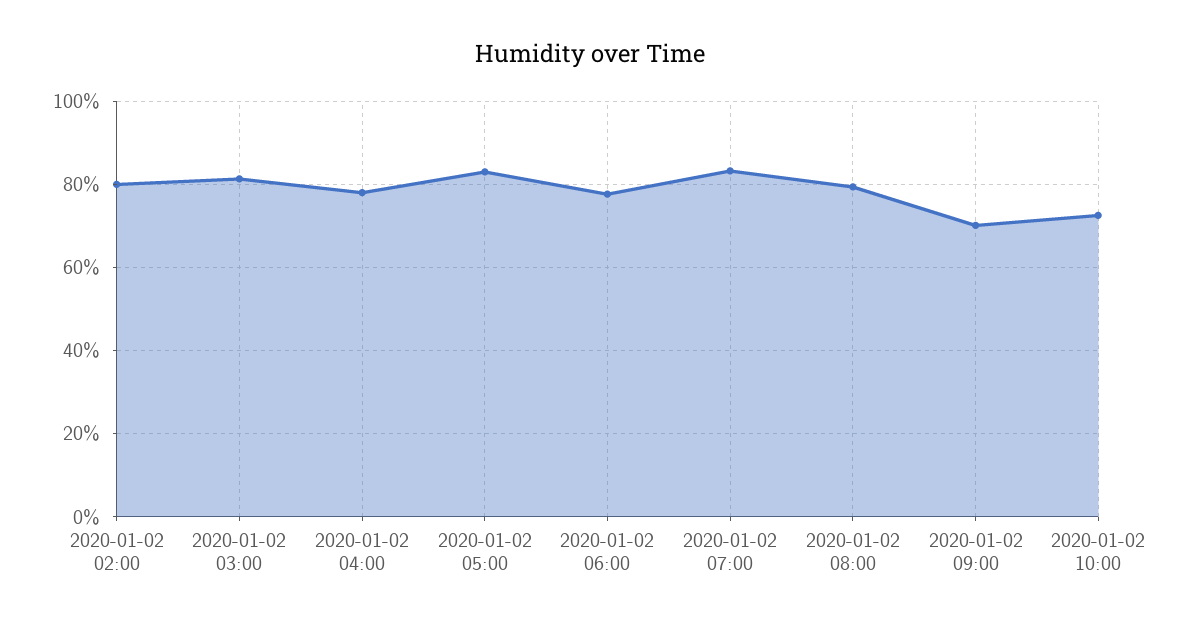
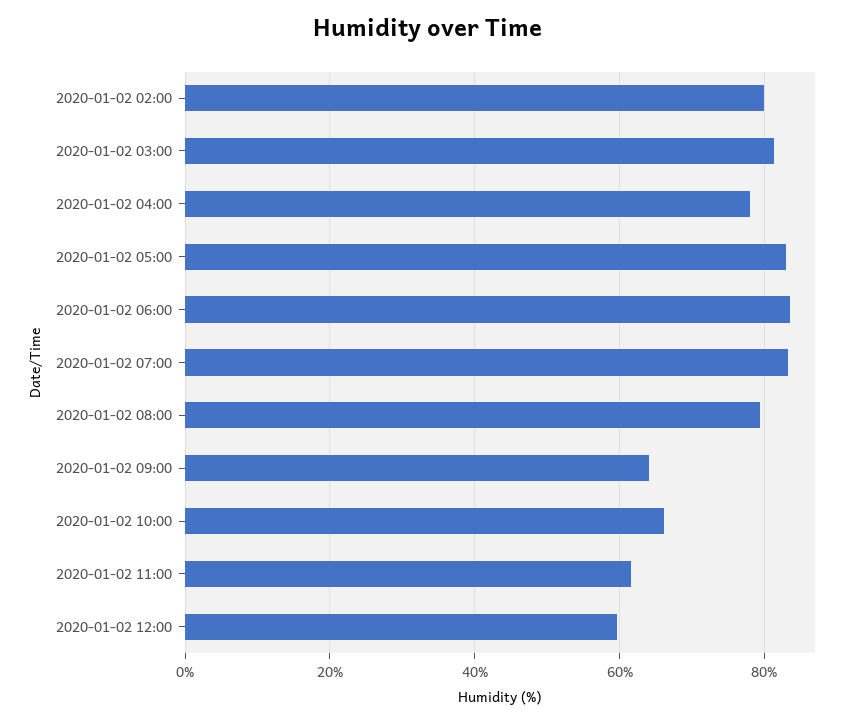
2020-01-02 06:00: 78 -> 84
2020-01-02 09:00: 70 -> 64
2020-01-02 10:00: 72 -> 66
2020-01-02 11:00: none -> 62
2020-01-02 12:00: none -> 60

